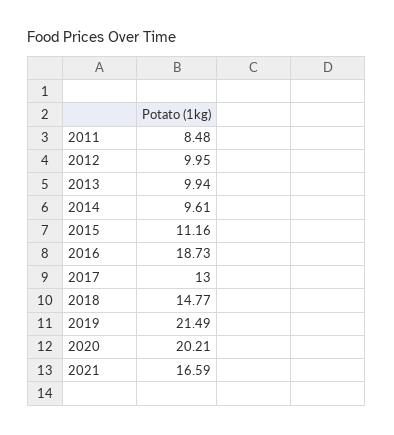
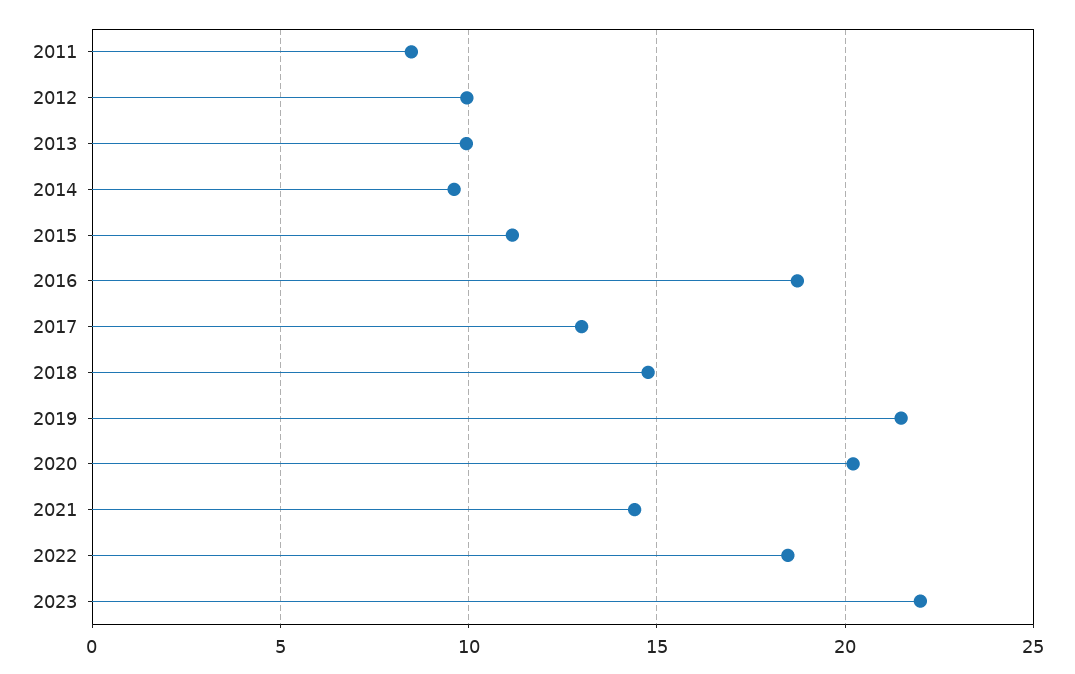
2021: 16.59 -> 14.5
2022: none -> 18.5
2023: none -> 22

